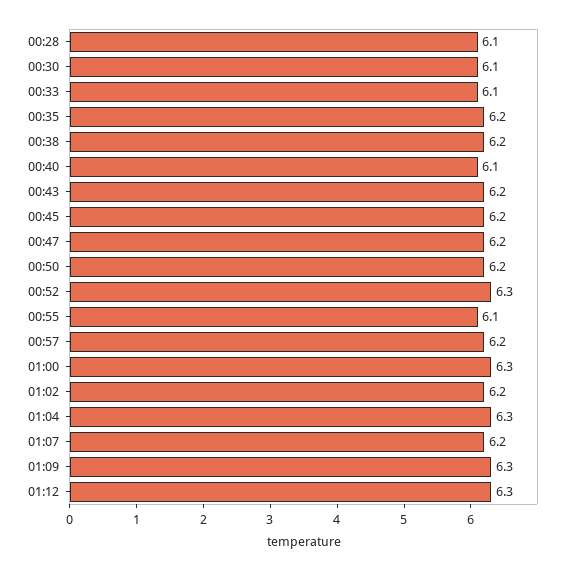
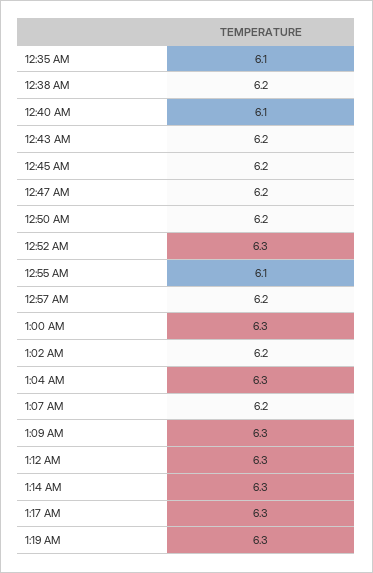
00:28: 6.1 -> none
00:30: 6.1 -> none
00:33: 6.1 -> none
00:35: 6.2 -> 6.1
1:14 AM: none -> 6.3
1:17 AM: none -> 6.3
1:19 AM: none -> 6.3

